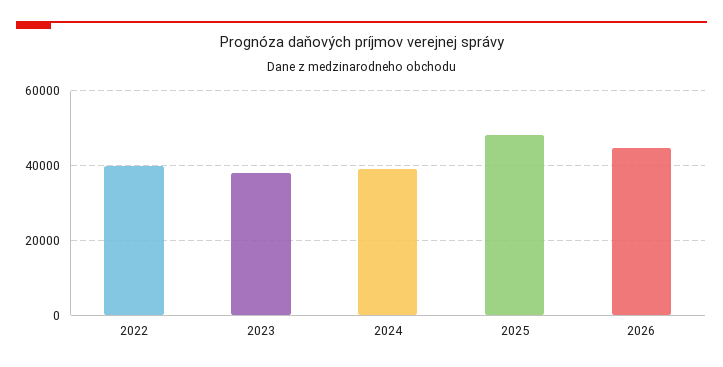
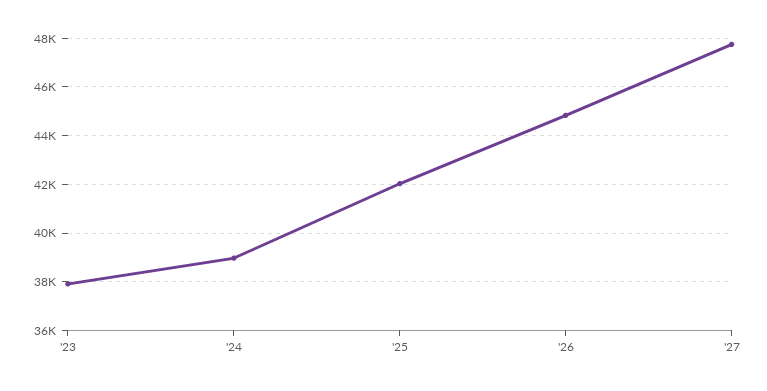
2022: 40000 -> none
2025: 48000 -> 42000
'27: none -> 47750

